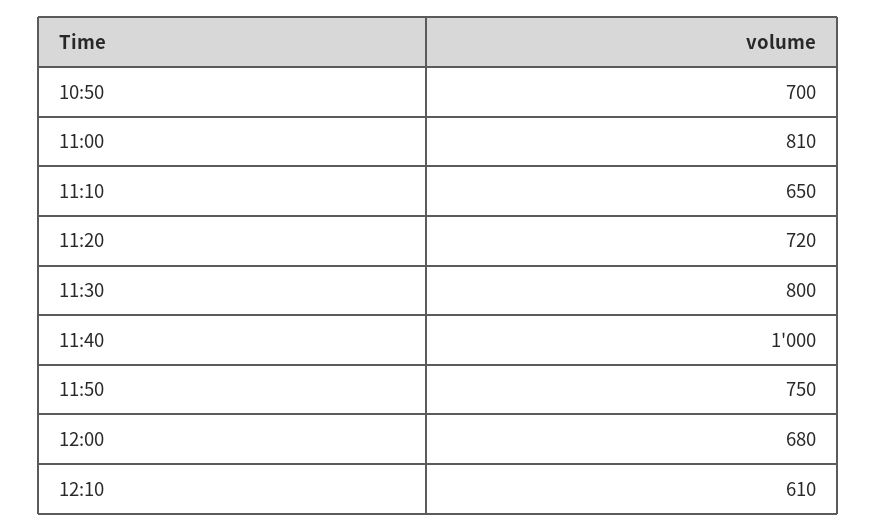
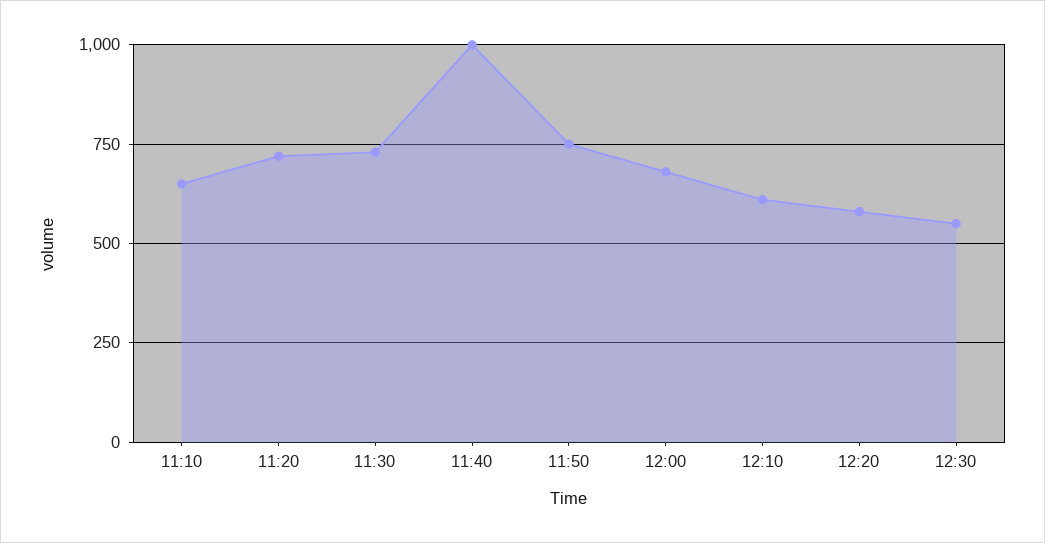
10:50: 700 -> none
11:00: 810 -> none
11:30: 800 -> 725
12:20: none -> 575
12:30: none -> 550

